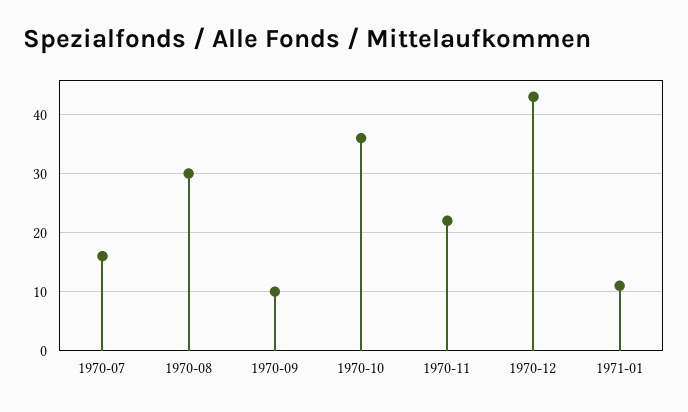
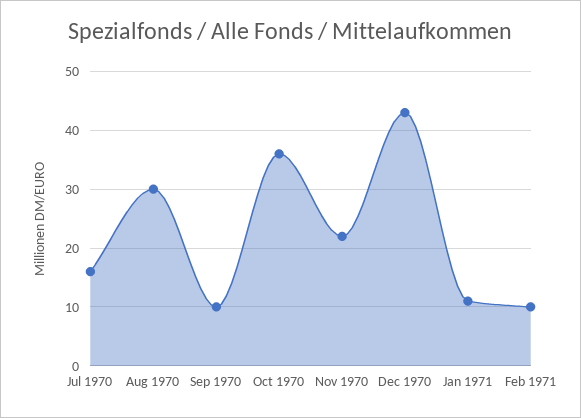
Feb 1971: none -> 10

